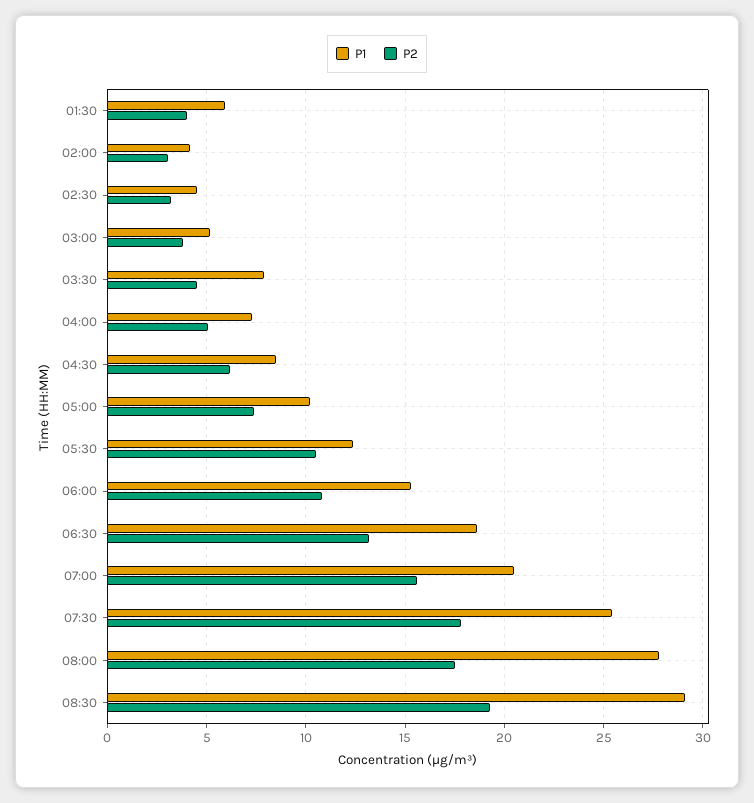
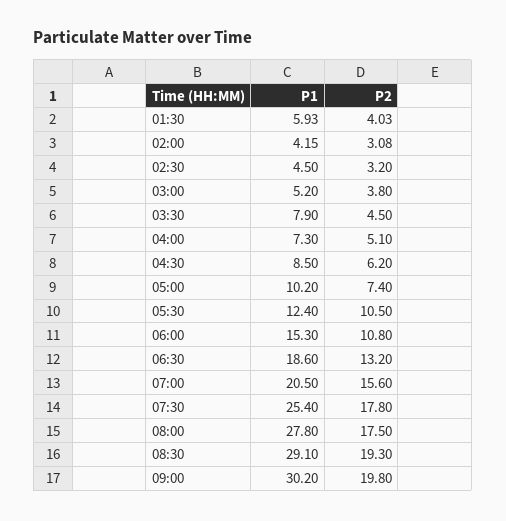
P1, 09:00: none -> 30.2
P2, 09:00: none -> 19.8

